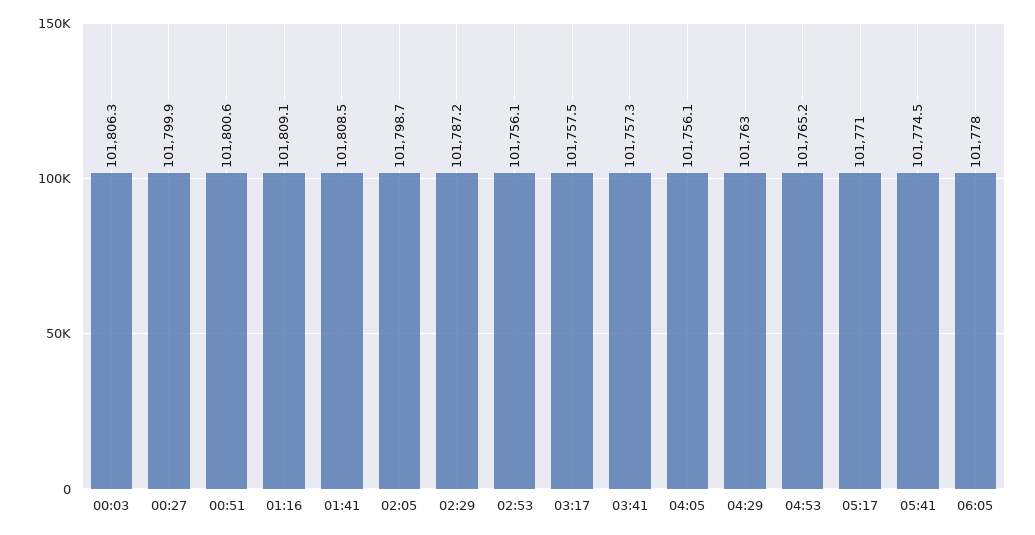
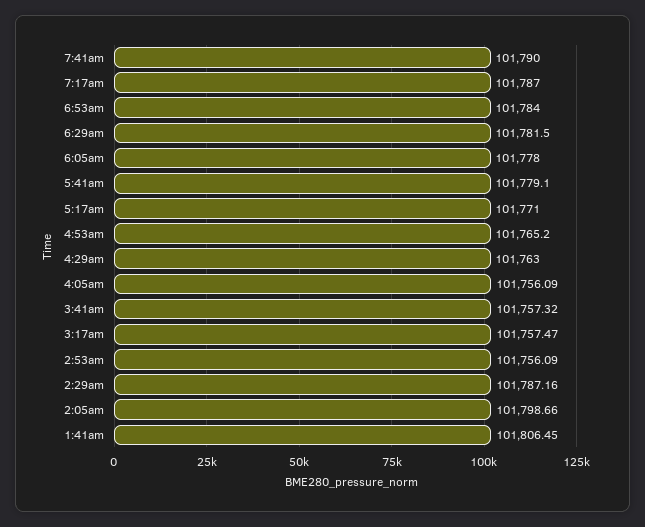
00:03: 101806.3 -> none
00:27: 101799.9 -> none
00:51: 101800.6 -> none
01:16: 101809.1 -> none
01:41: 101808.5 -> 101806.45
05:41: 101774.5 -> 101779.1
7:41am: none -> 101790
7:17am: none -> 101787
6:53am: none -> 101784
6:29am: none -> 101781.5

